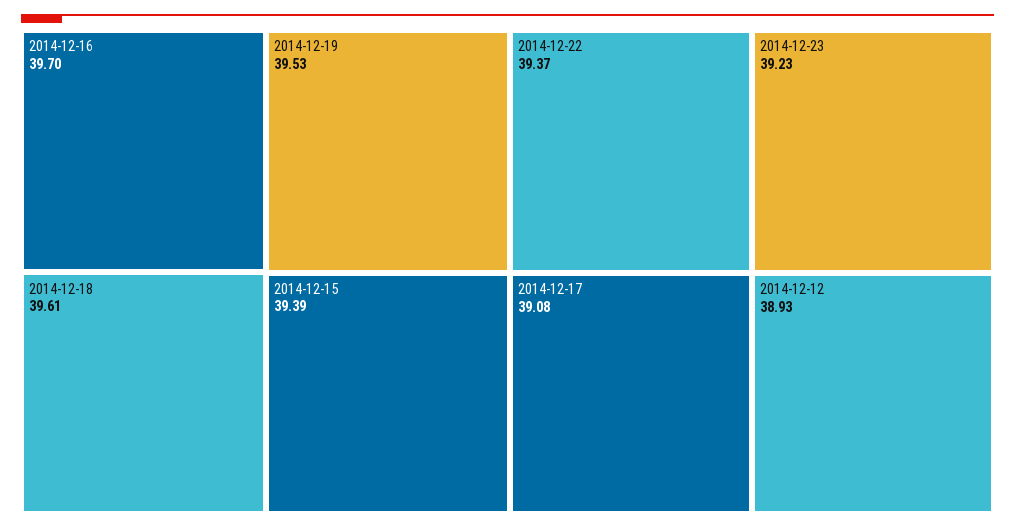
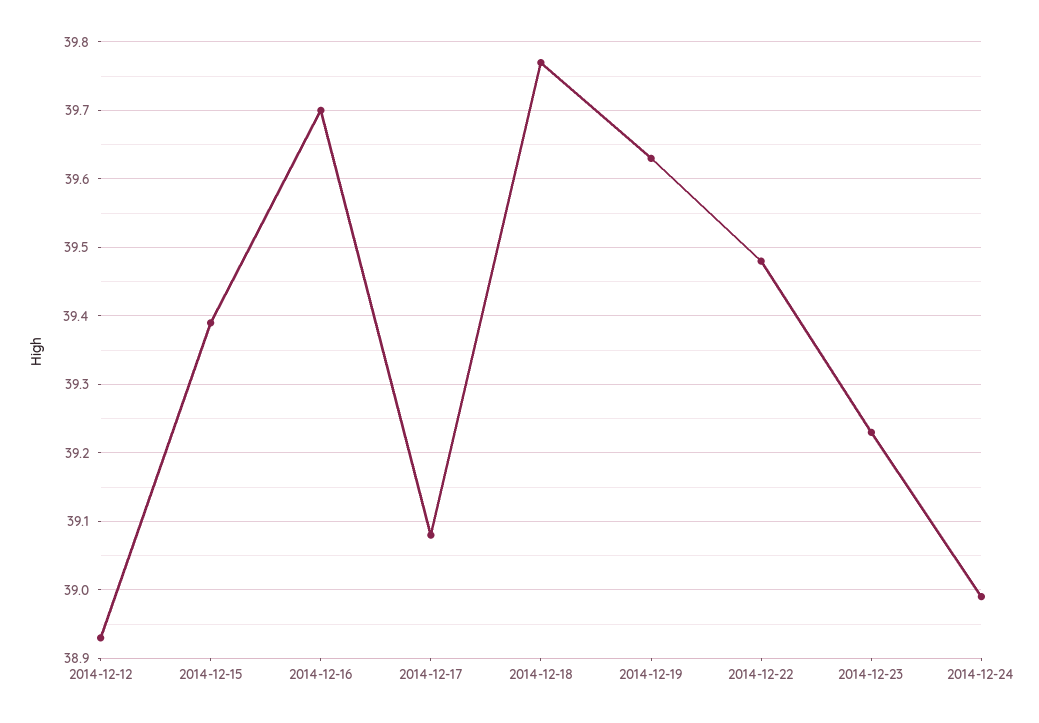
2014-12-18: 39.61 -> 39.77
2014-12-19: 39.53 -> 39.63
2014-12-22: 39.37 -> 39.48
2014-12-24: none -> 38.99

